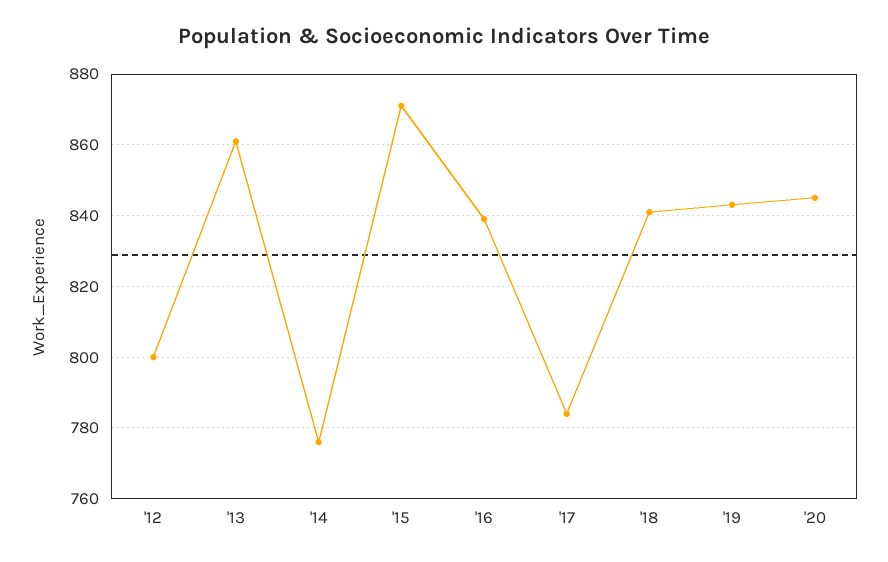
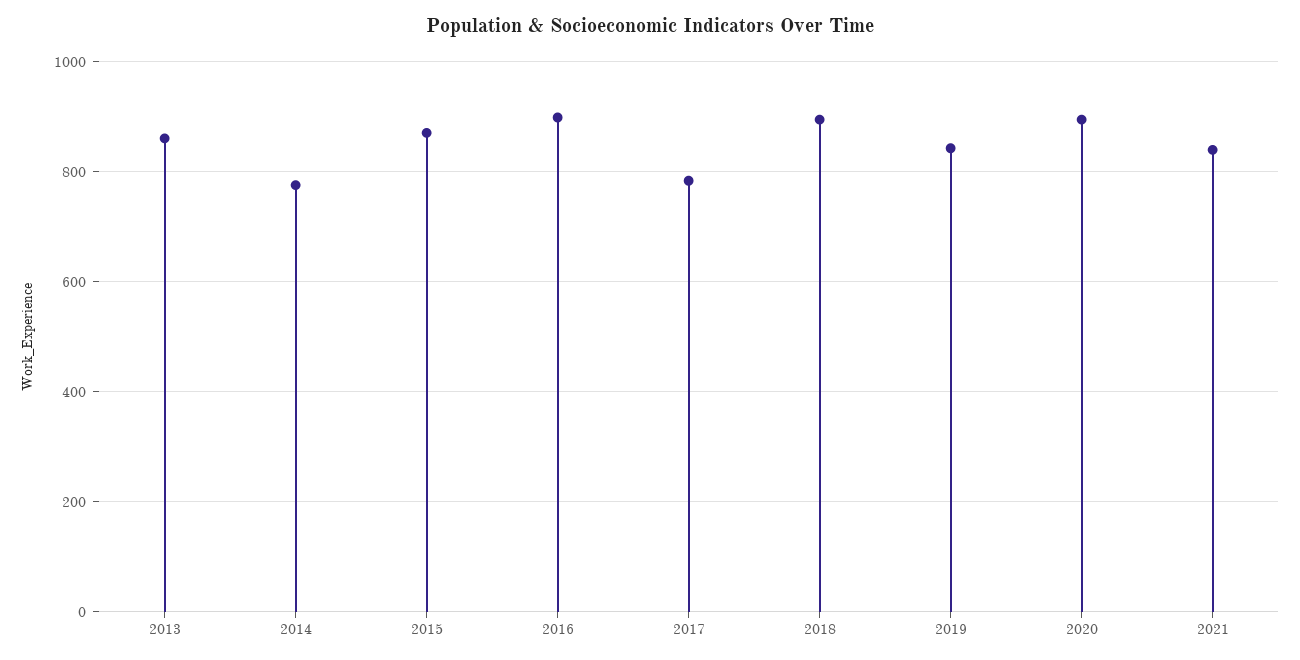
'12: 800 -> none
'16: 840 -> 900
'18: 840 -> 900
'20: 845 -> 900
2021: none -> 840

